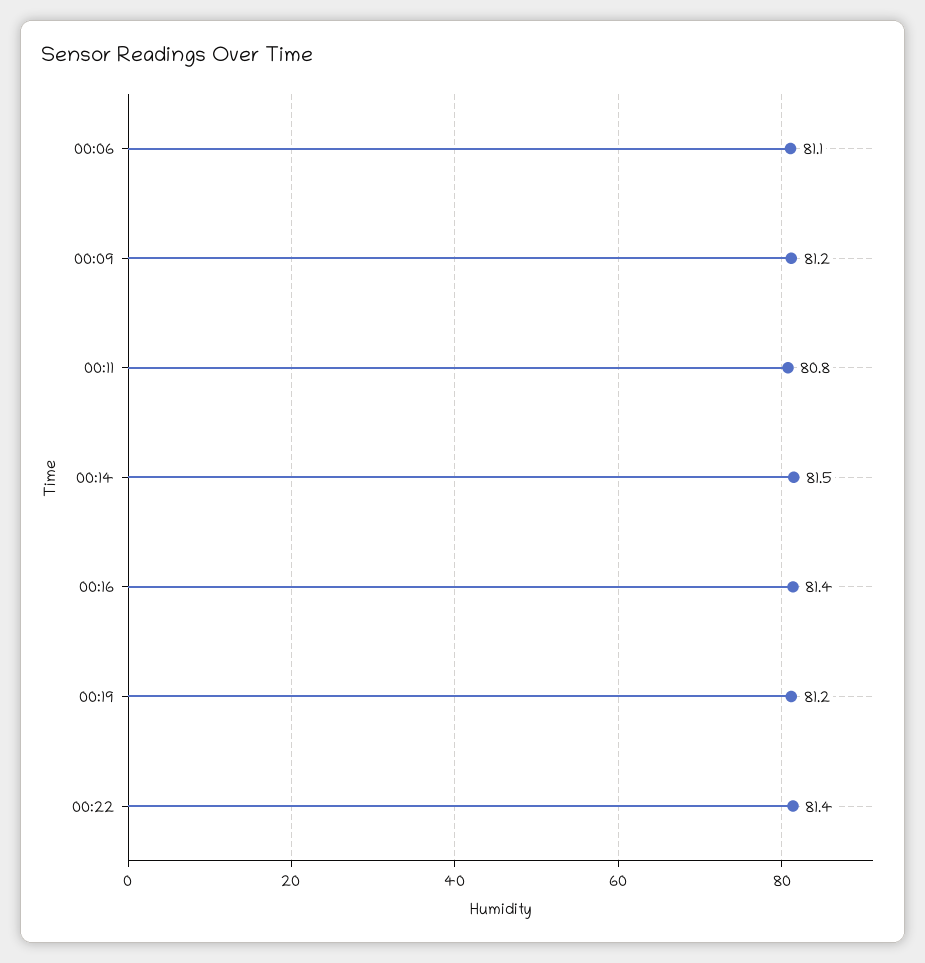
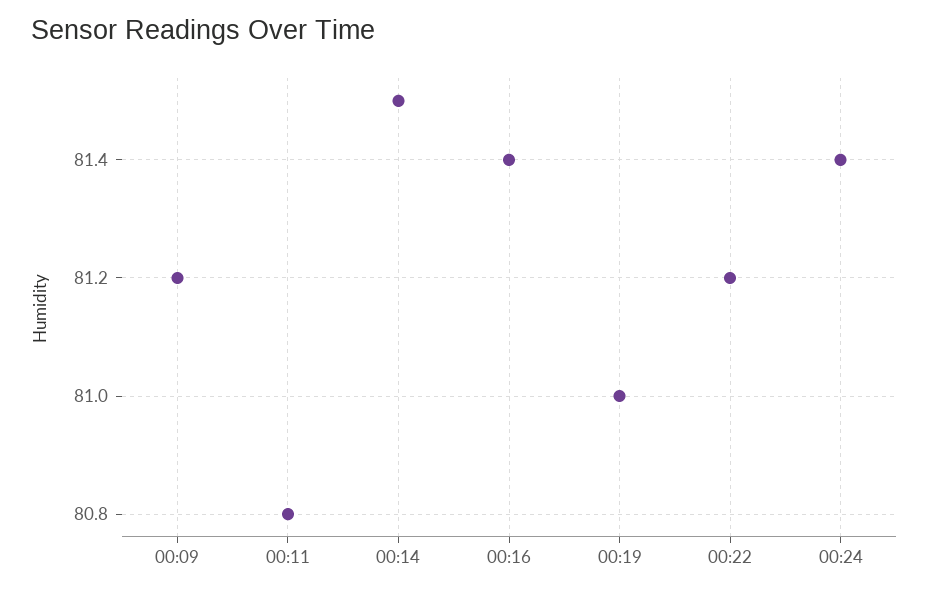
00:06: 81.1 -> none
00:19: 81.2 -> 81
00:22: 81.4 -> 81.2
00:24: none -> 81.4

